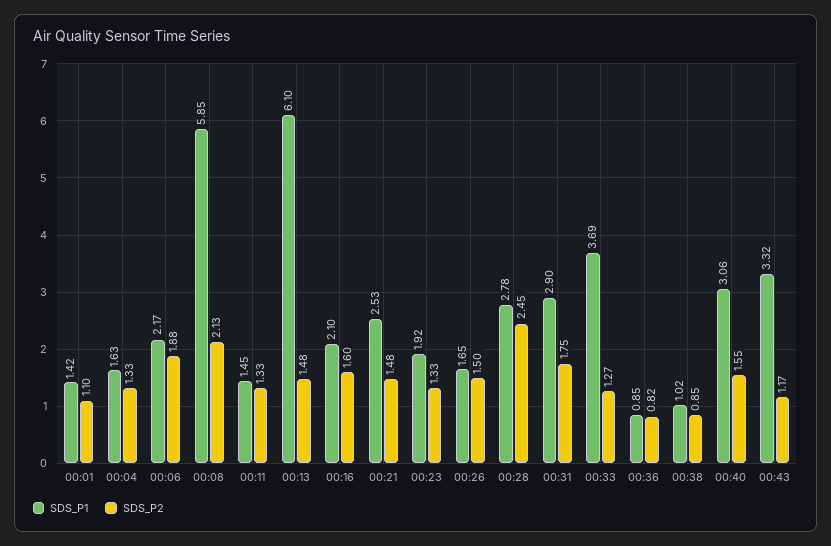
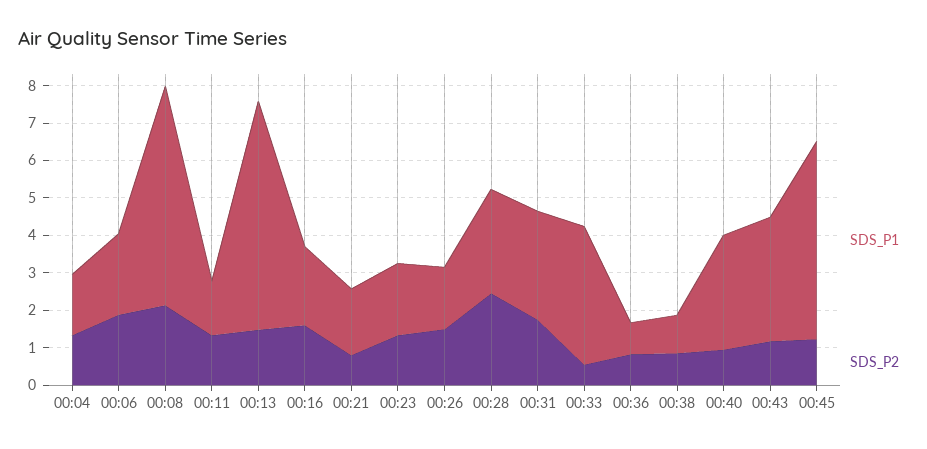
SDS_P1, 00:01: 1.42 -> none
SDS_P2, 00:01: 1.1 -> none
SDS_P1, 00:21: 2.53 -> 1.75
SDS_P2, 00:21: 1.48 -> 0.75
SDS_P2, 00:33: 1.27 -> 0.5
SDS_P2, 00:40: 1.55 -> 1
SDS_P1, 00:45: none -> 5.25
SDS_P2, 00:45: none -> 1.25

